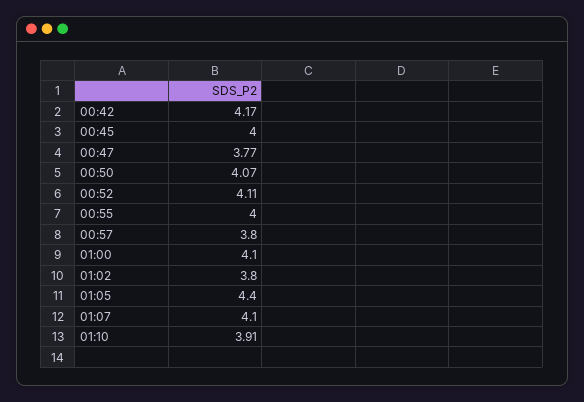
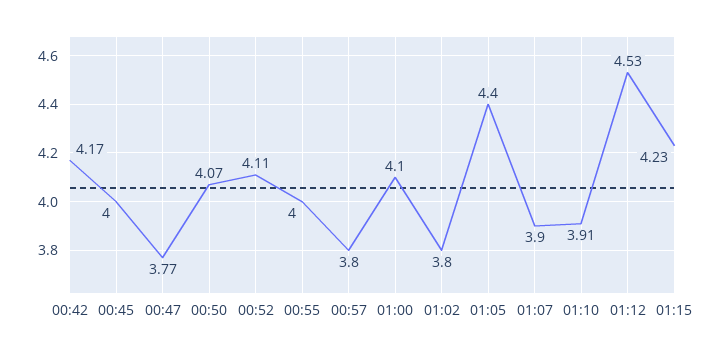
01:07: 4.1 -> 3.9
01:12: none -> 4.53
01:15: none -> 4.23

